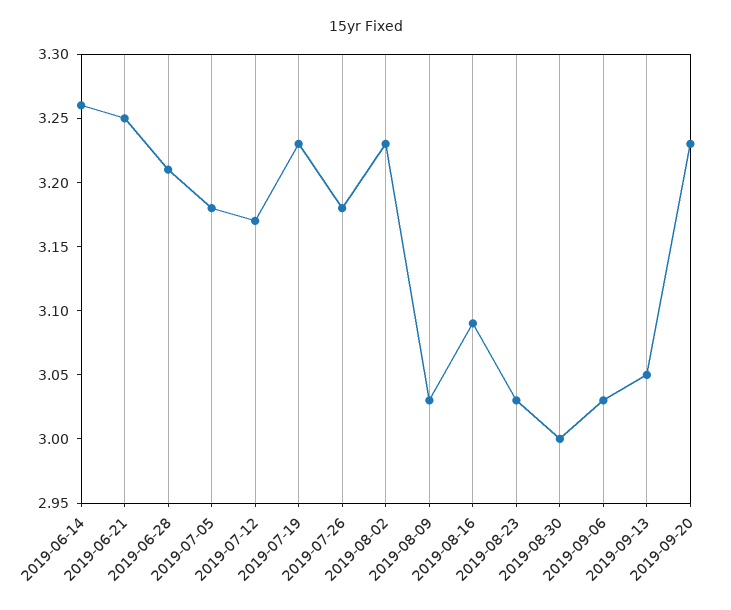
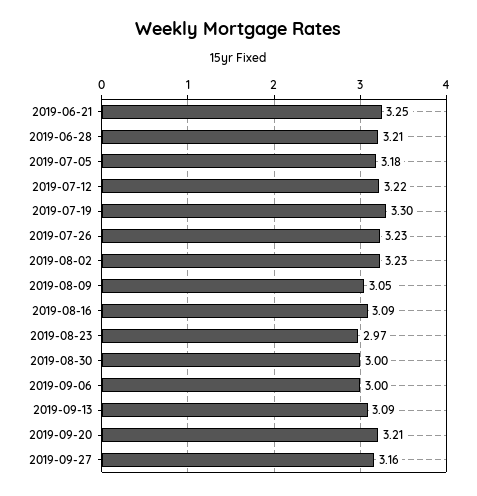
2019-06-14: 3.26 -> none
2019-07-12: 3.17 -> 3.22
2019-07-19: 3.23 -> 3.3
2019-07-26: 3.18 -> 3.23
2019-08-09: 3.03 -> 3.05
2019-08-23: 3.03 -> 2.97
2019-09-06: 3.03 -> 3
2019-09-13: 3.05 -> 3.09
2019-09-20: 3.23 -> 3.21
2019-09-27: none -> 3.16

